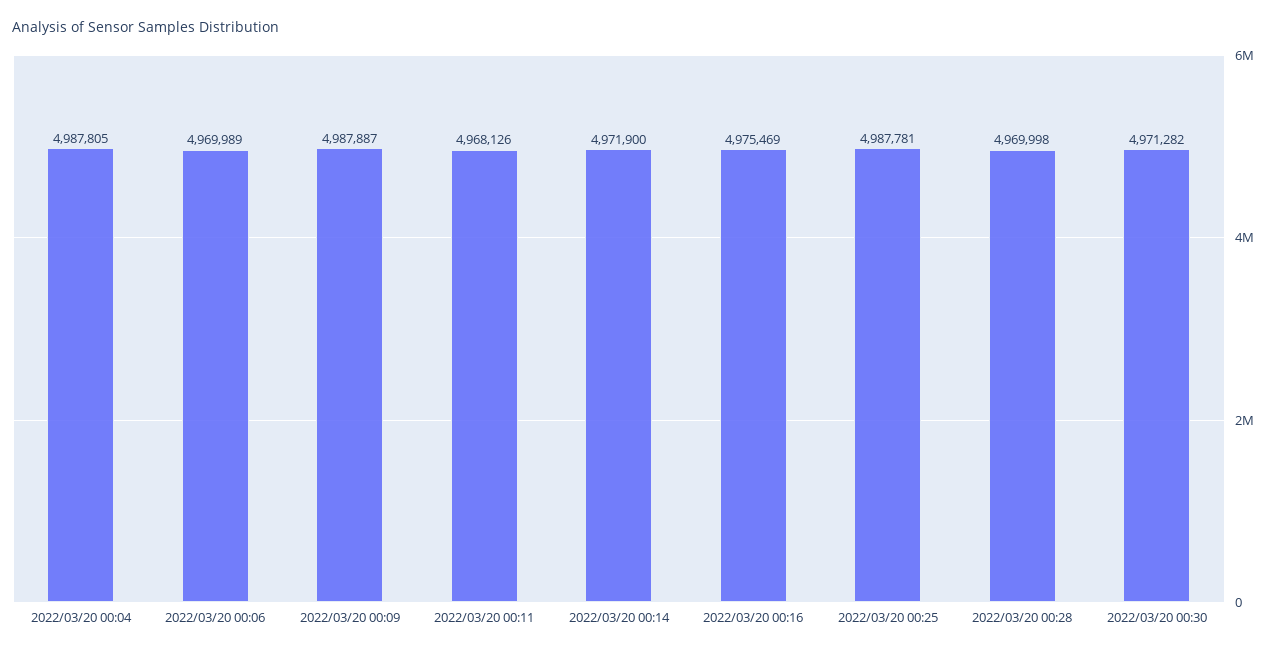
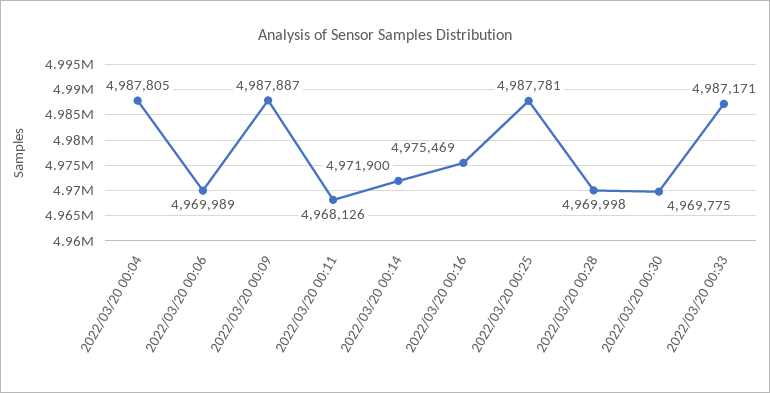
2022/03/20 00:30: 4971282 -> 4969775
2022/03/20 00:33: none -> 4987171

